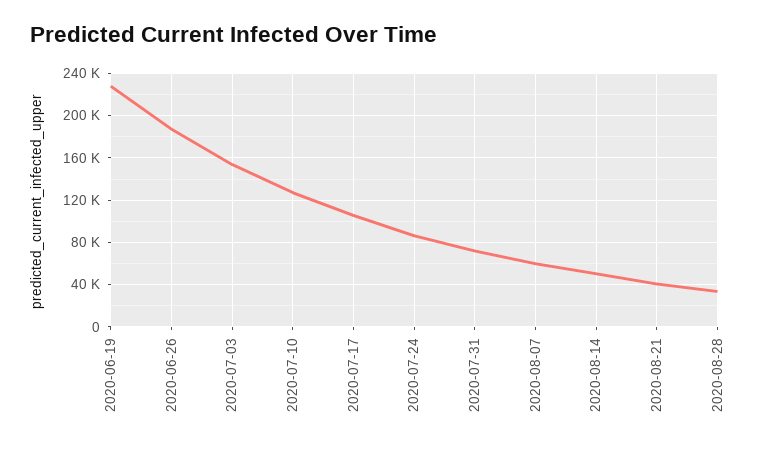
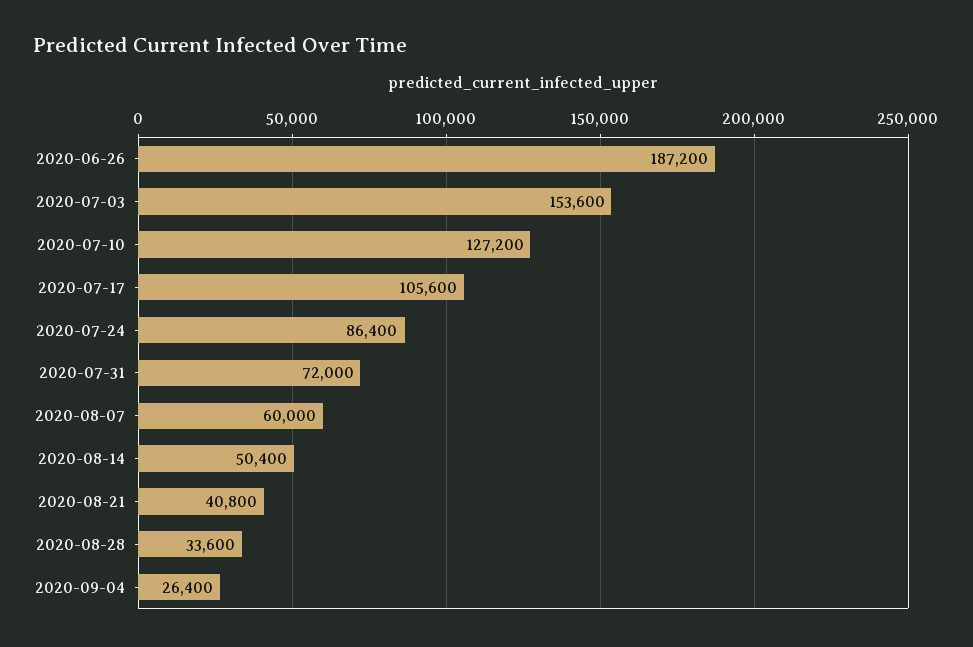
2020-06-19: 230000 -> none
2020-09-04: none -> 26400

